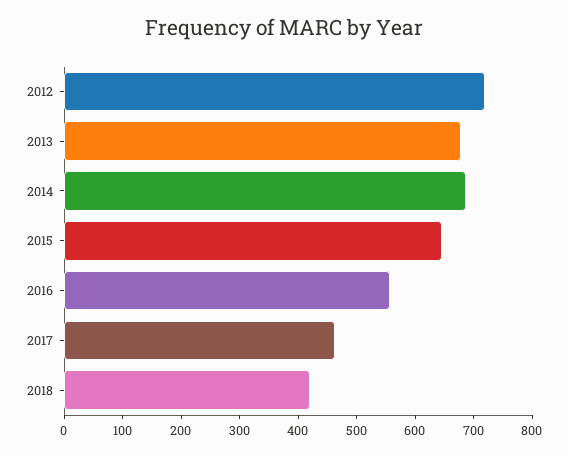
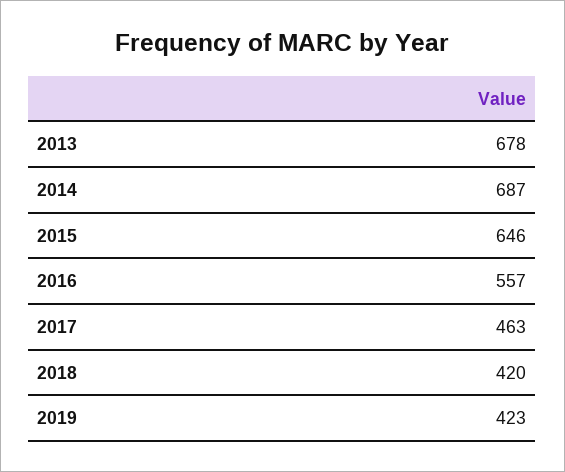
2012: 720 -> none
2019: none -> 423

